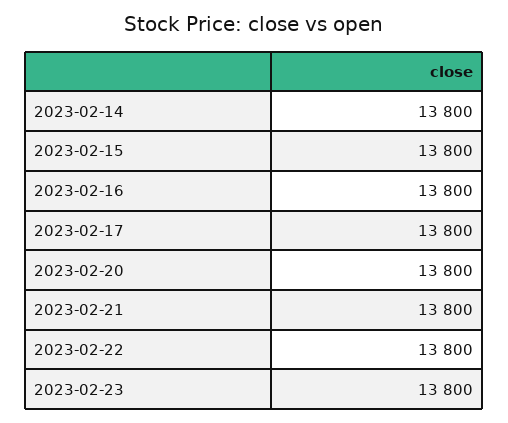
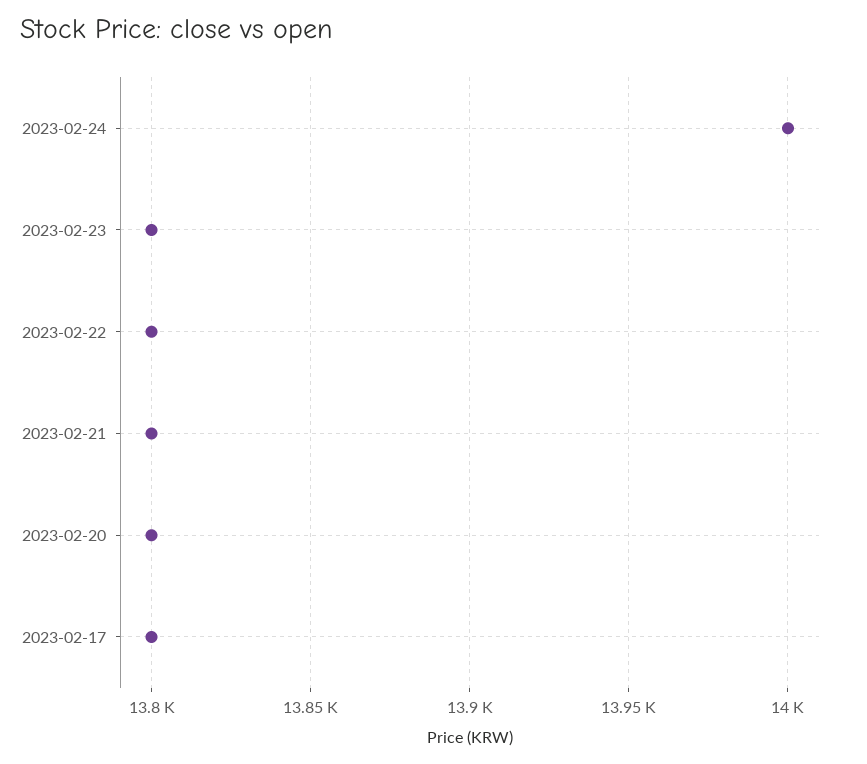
2023-02-14: 13800 -> none
2023-02-15: 13800 -> none
2023-02-16: 13800 -> none
2023-02-24: none -> 14000

